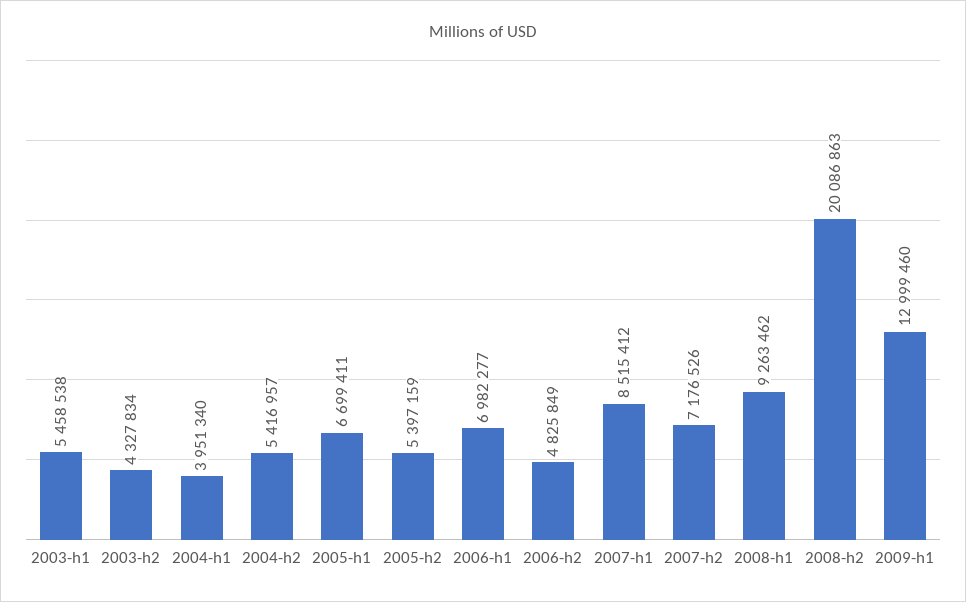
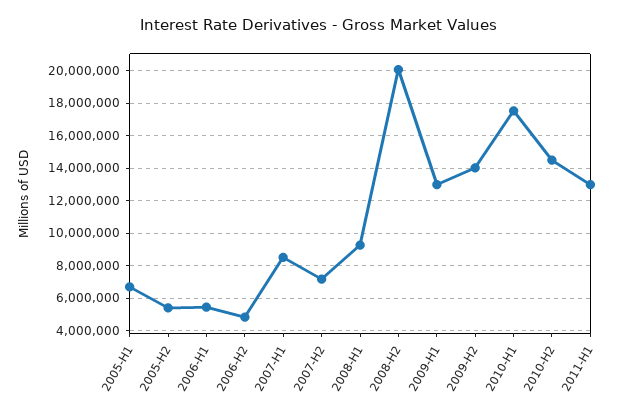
2003-h1: 5458538 -> none
2003-h2: 4327834 -> none
2004-h1: 3951340 -> none
2004-h2: 5416957 -> none
2006-h1: 6982277 -> 5500000
2009-H2: none -> 14000000
2010-H1: none -> 17500000
2010-H2: none -> 14500000
2011-H1: none -> 13000000

